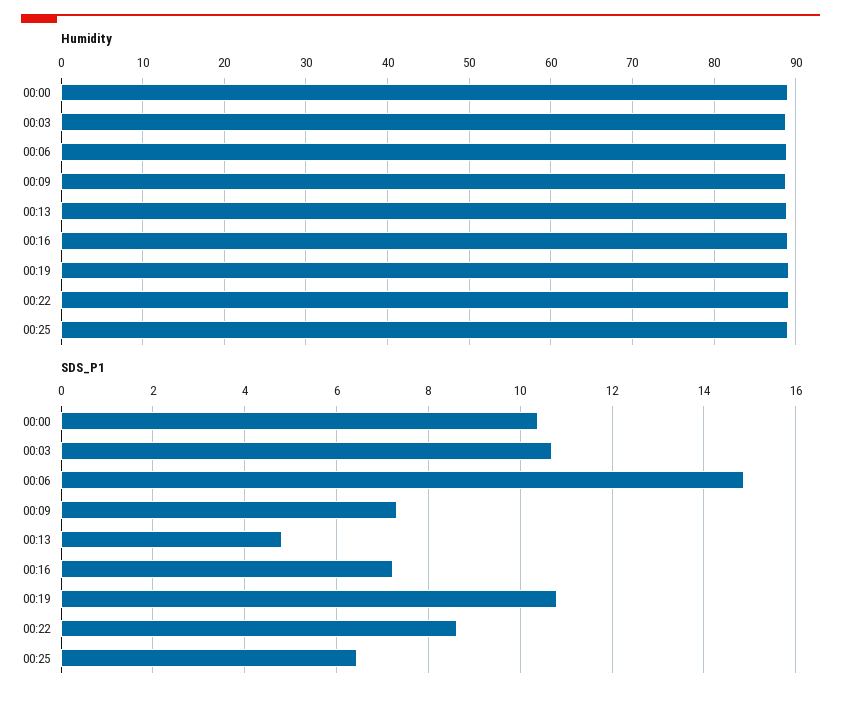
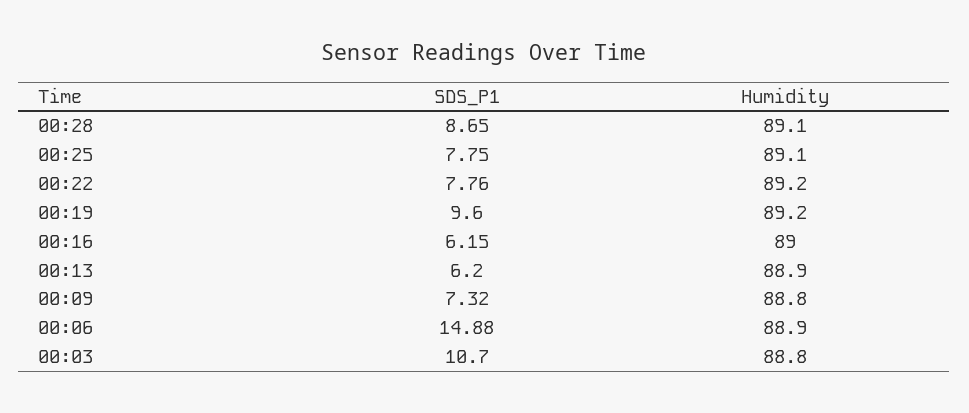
Humidity, 00:00: 89 -> none
SDS_P1, 00:00: 10.4 -> none
SDS_P1, 00:13: 4.8 -> 6.2
SDS_P1, 00:16: 7.2 -> 6.15
SDS_P1, 00:19: 10.8 -> 9.6
SDS_P1, 00:22: 8.6 -> 7.76
SDS_P1, 00:25: 6.4 -> 7.75
SDS_P1, 00:28: none -> 8.65
Humidity, 00:28: none -> 89.1

